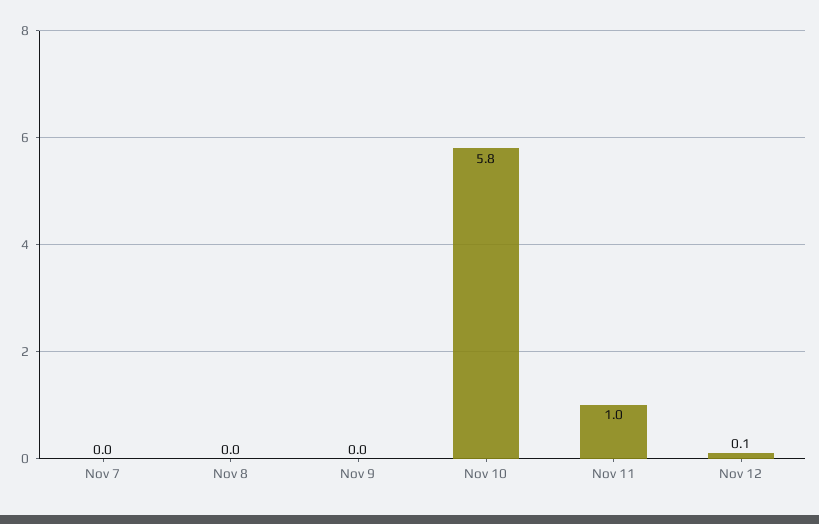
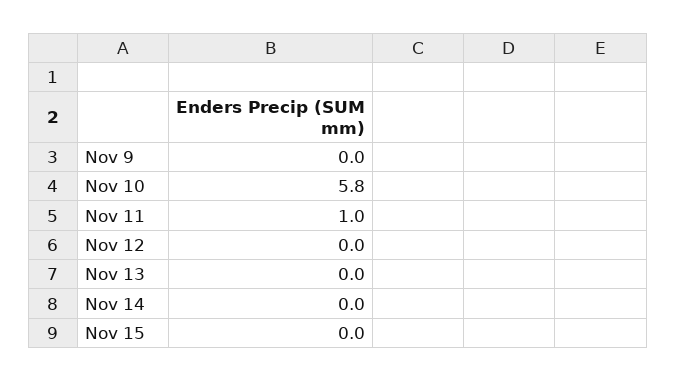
Nov 7: 0 -> none
Nov 8: 0 -> none
Nov 12: 0.1 -> 0
Nov 13: none -> 0
Nov 14: none -> 0
Nov 15: none -> 0

